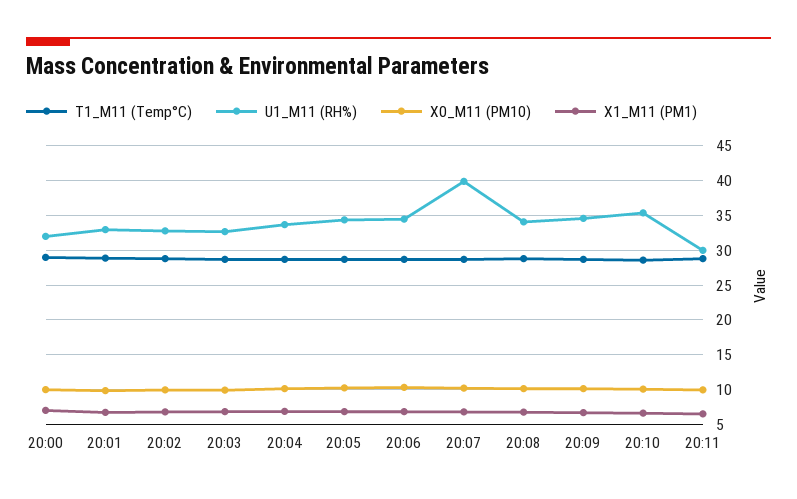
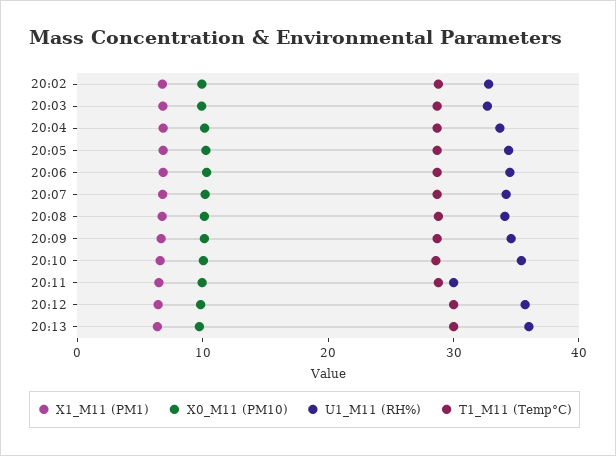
T1_M11 (Temp°C), 20:00: 29 -> none
U1_M11 (RH%), 20:00: 32 -> none
X0_M11 (PM10), 20:00: 10 -> none
X1_M11 (PM1), 20:00: 7 -> none
T1_M11 (Temp°C), 20:01: 29 -> none
U1_M11 (RH%), 20:01: 33 -> none
X0_M11 (PM10), 20:01: 10 -> none
X1_M11 (PM1), 20:01: 7 -> none
U1_M11 (RH%), 20:07: 40 -> 34
X1_M11 (PM1), 20:12: none -> 6
X0_M11 (PM10), 20:12: none -> 10
U1_M11 (RH%), 20:12: none -> 36
T1_M11 (Temp°C), 20:12: none -> 30
X1_M11 (PM1), 20:13: none -> 6
X0_M11 (PM10), 20:13: none -> 10
U1_M11 (RH%), 20:13: none -> 36
T1_M11 (Temp°C), 20:13: none -> 30

